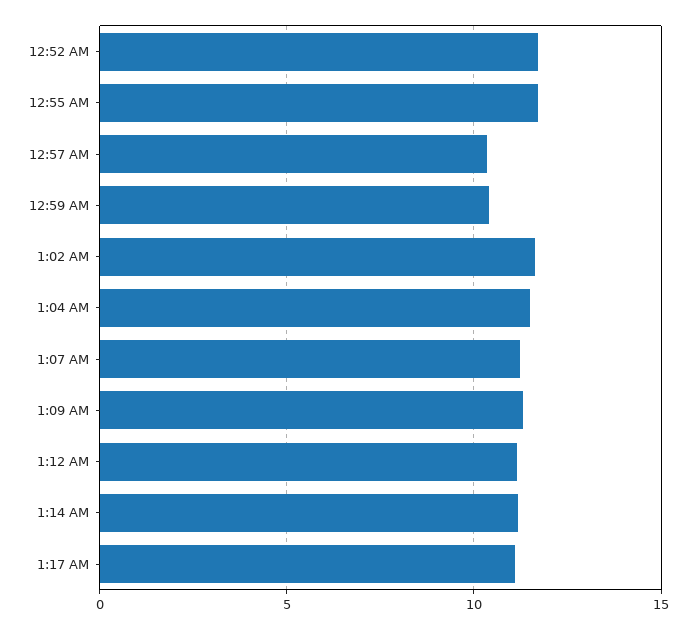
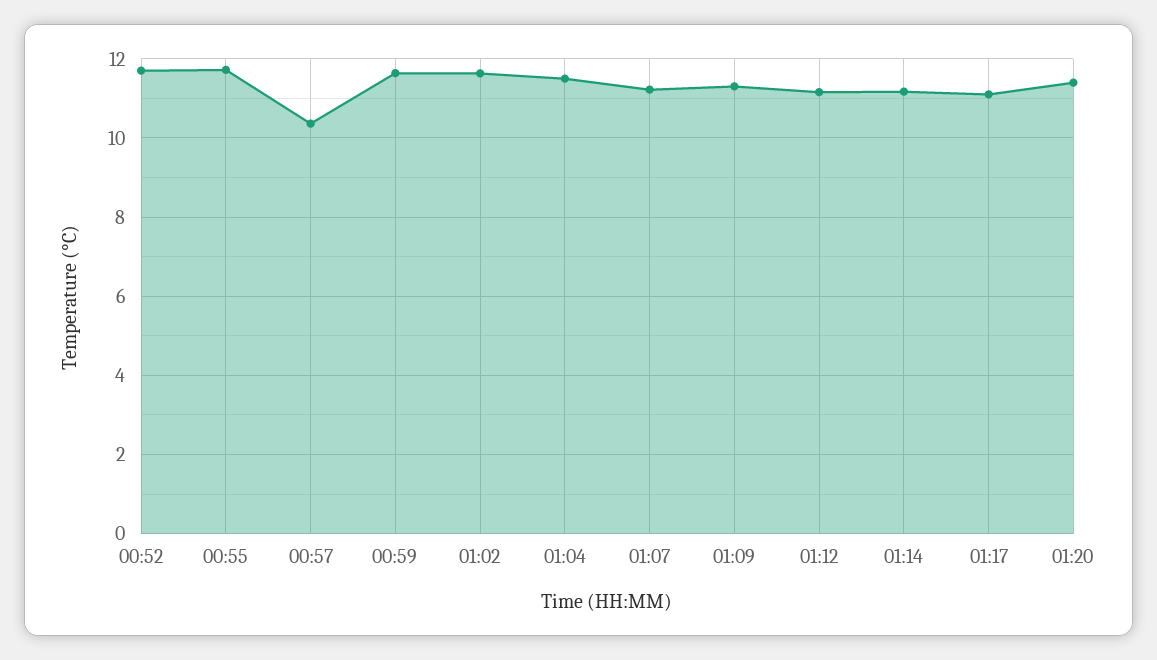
12:59 AM: 10.5 -> 11.6
01:20: none -> 11.4

